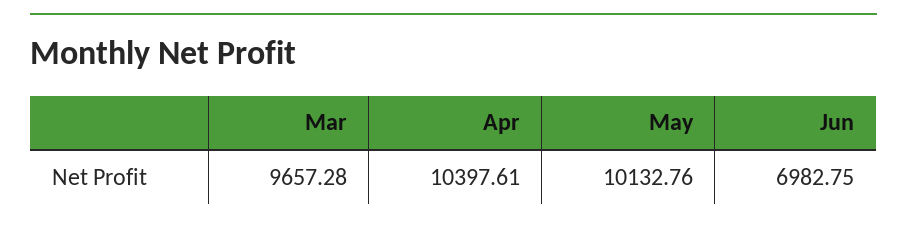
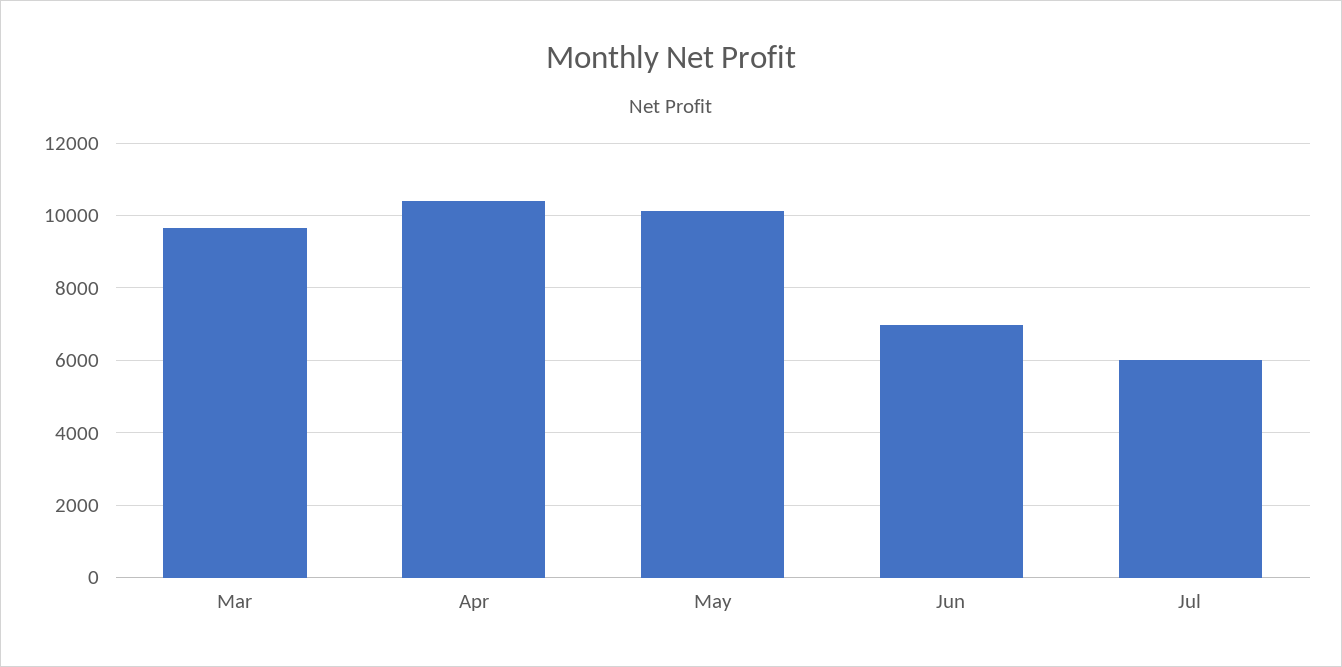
Jul: none -> 6000

